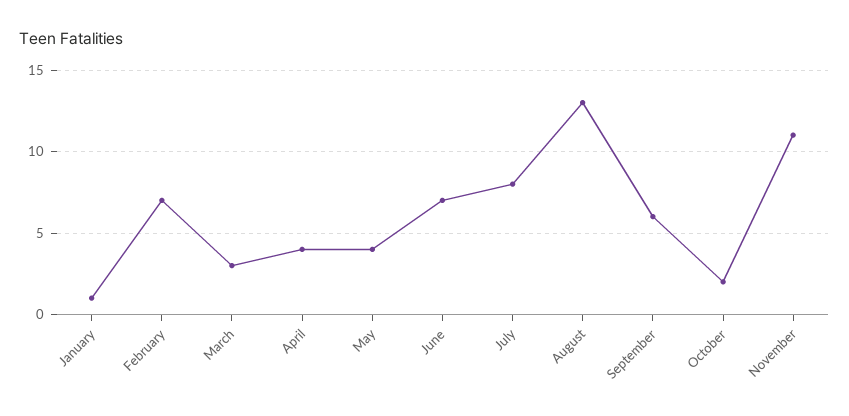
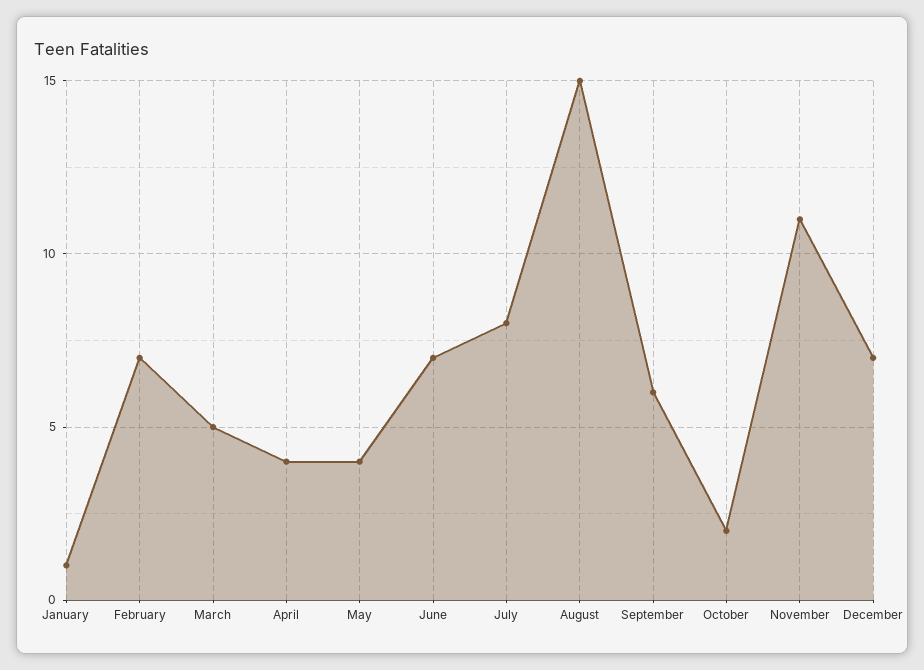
March: 3 -> 5
August: 13 -> 15
December: none -> 7

